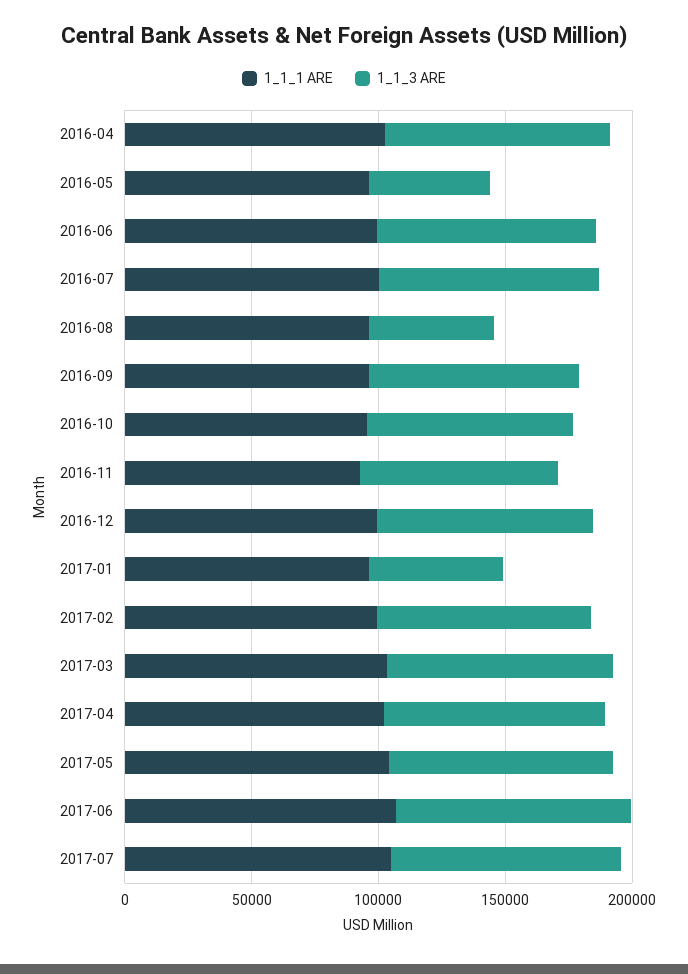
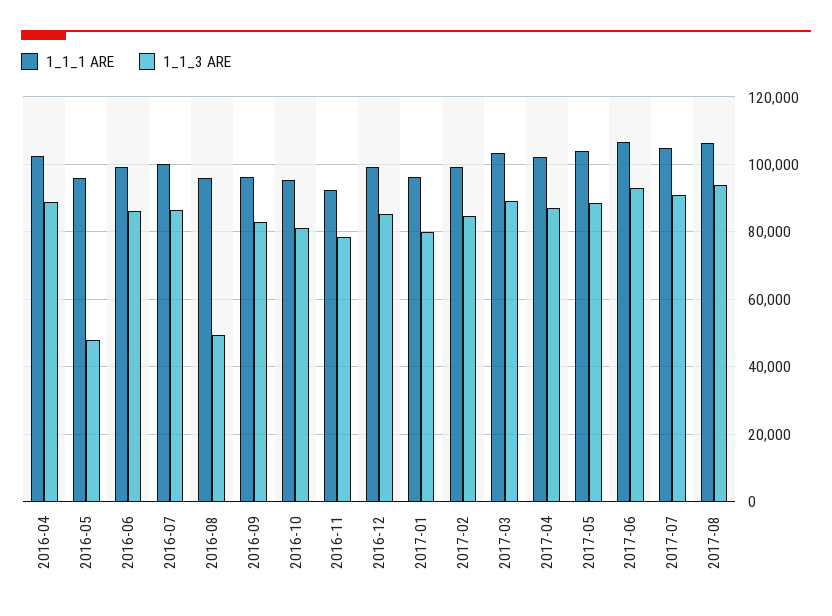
1_1_3 ARE, 2017-01: 50000 -> 80000
1_1_1 ARE, 2017-08: none -> 106000
1_1_3 ARE, 2017-08: none -> 94000

